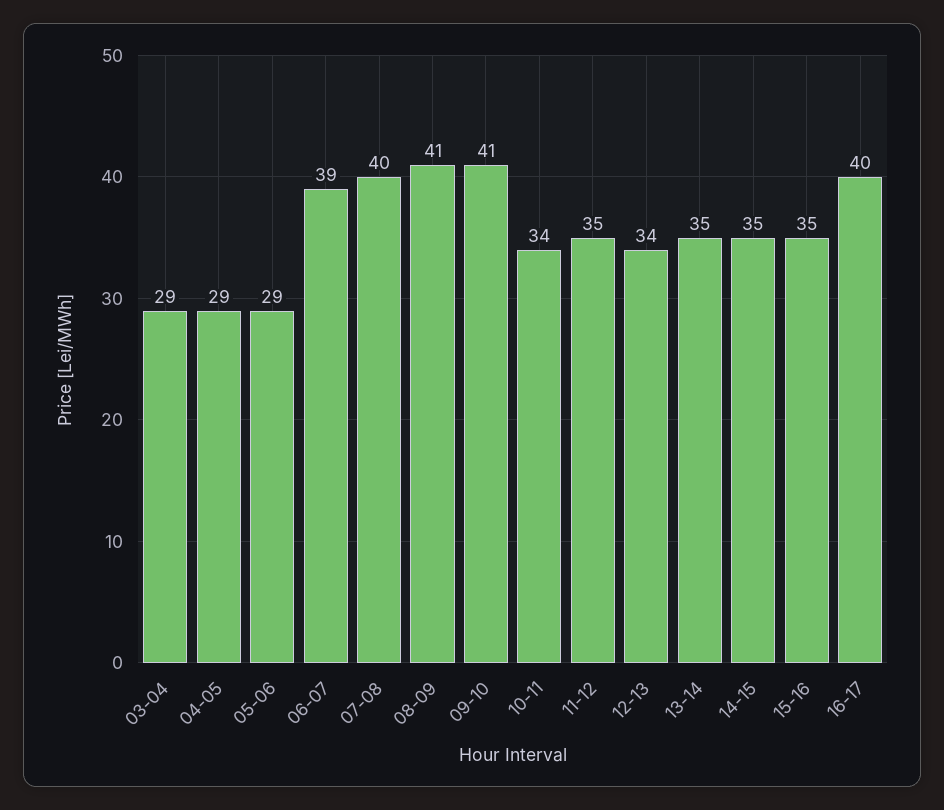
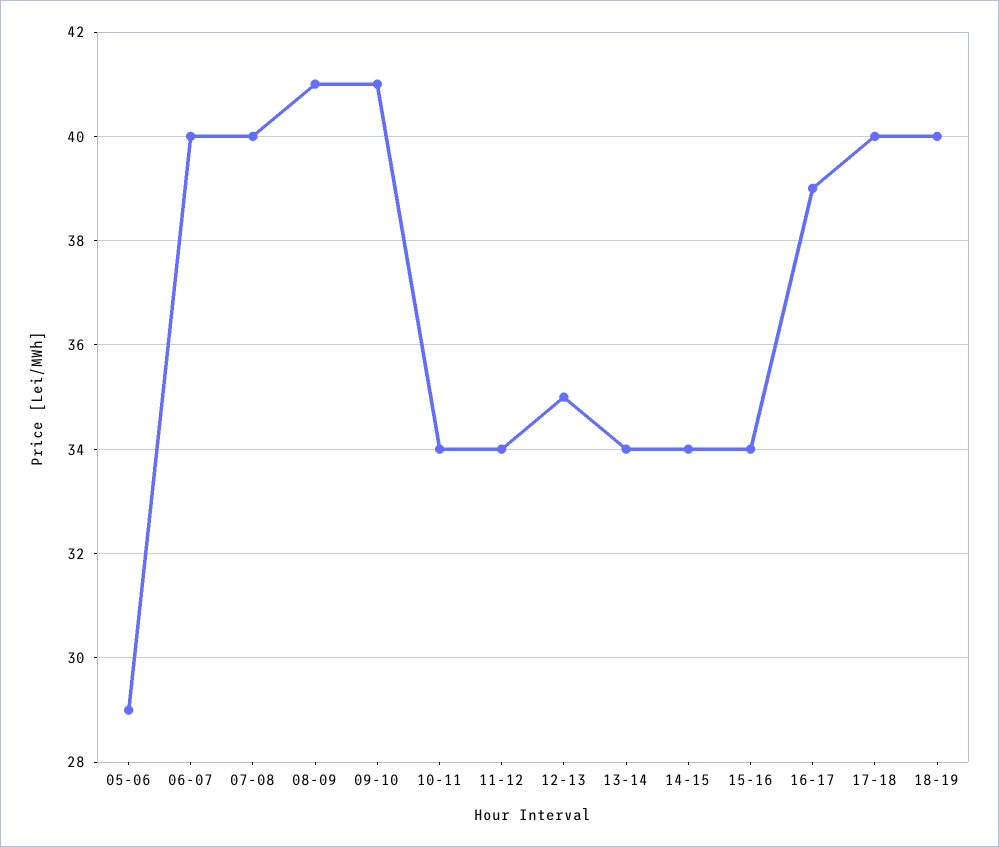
03-04: 29 -> none
04-05: 29 -> none
06-07: 39 -> 40
11-12: 35 -> 34
12-13: 34 -> 35
13-14: 35 -> 34
14-15: 35 -> 34
15-16: 35 -> 34
16-17: 40 -> 39
17-18: none -> 40
18-19: none -> 40

